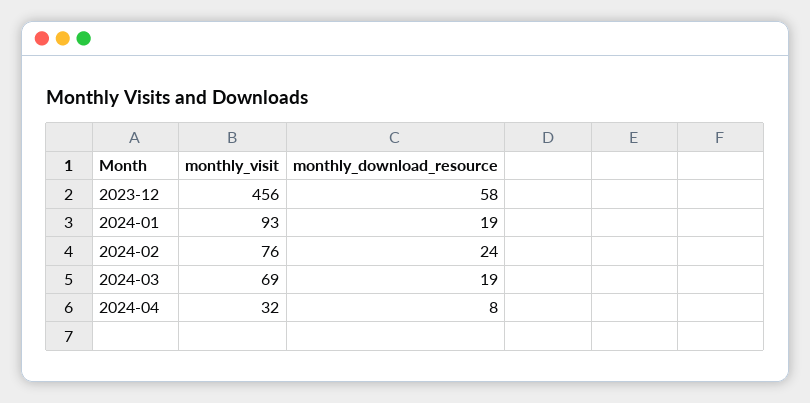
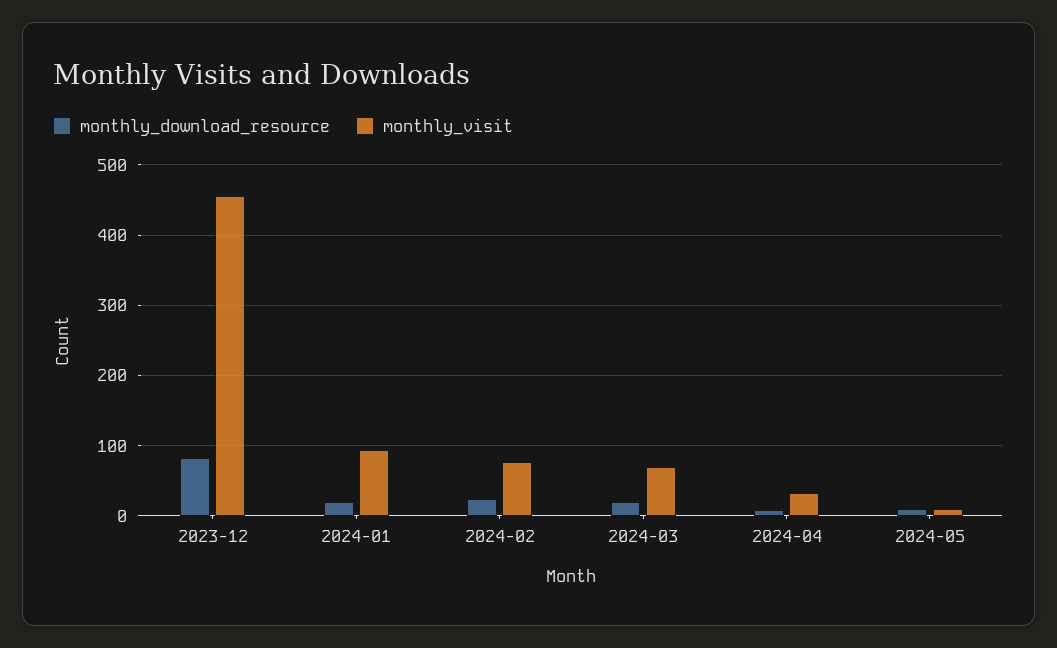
monthly_download_resource, 2023-12: 58 -> 80
monthly_download_resource, 2024-05: none -> 10
monthly_visit, 2024-05: none -> 10

